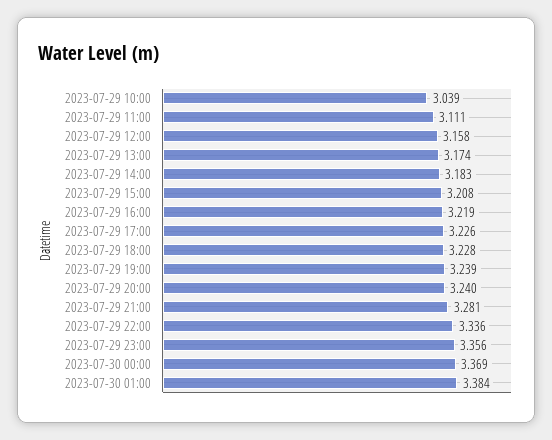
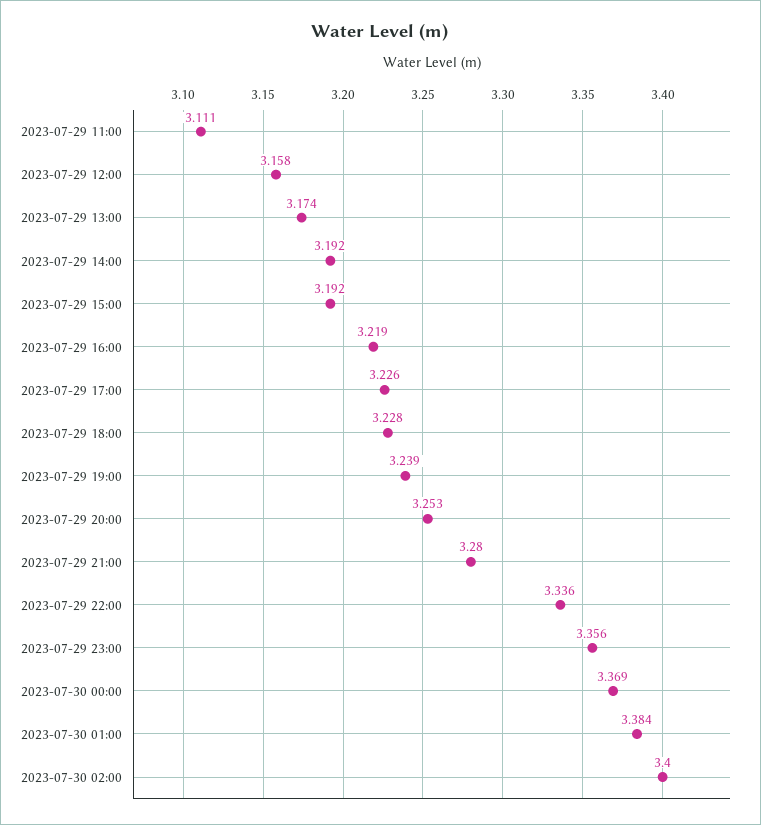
2023-07-29 10:00: 3.039 -> none
2023-07-29 14:00: 3.183 -> 3.192
2023-07-29 15:00: 3.208 -> 3.192
2023-07-29 20:00: 3.24 -> 3.253
2023-07-29 21:00: 3.281 -> 3.28
2023-07-30 02:00: none -> 3.4

